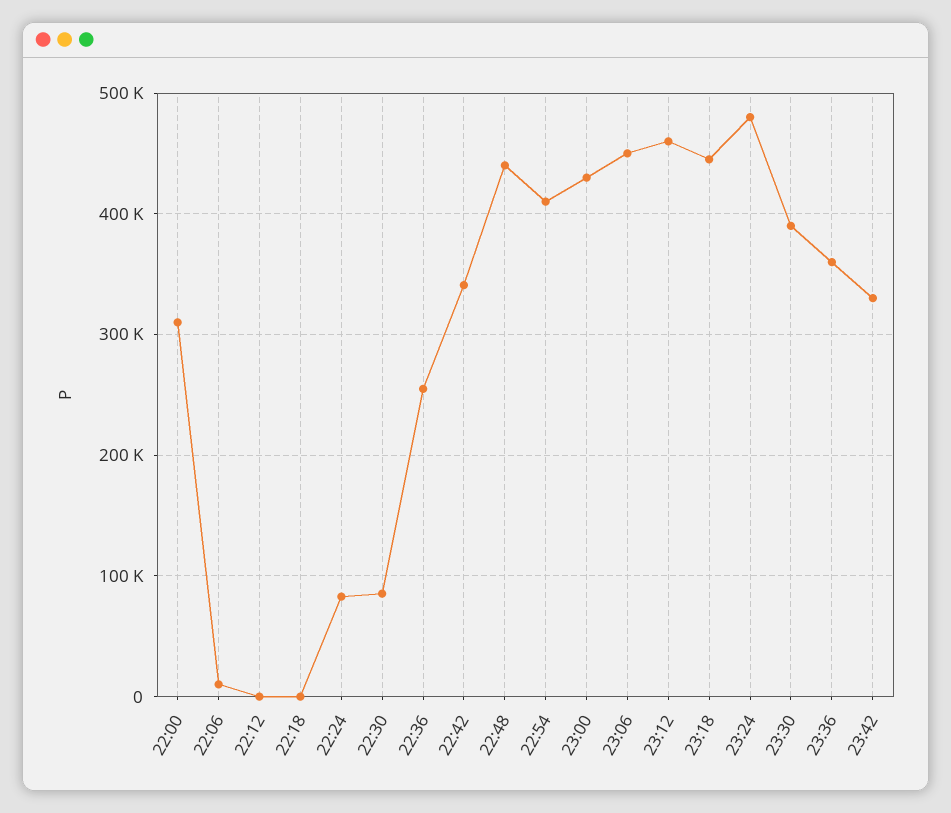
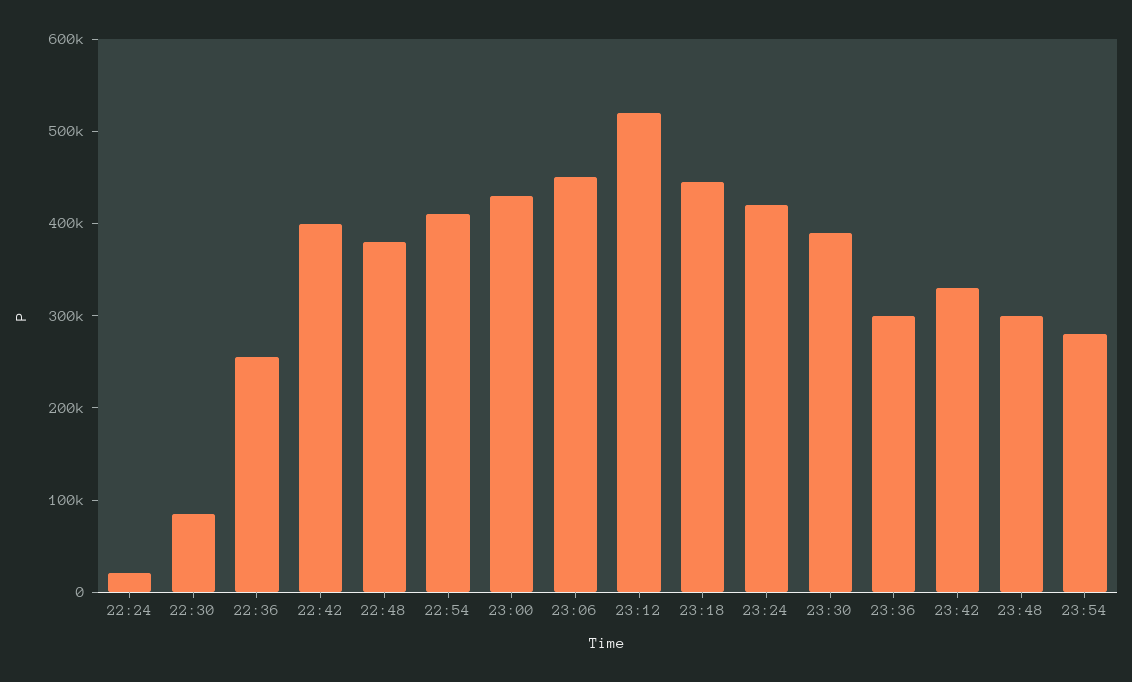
22:00: 310000 -> none
22:06: 10000 -> none
22:12: 0 -> none
22:18: 0 -> none
22:24: 80000 -> 20000
22:42: 340000 -> 400000
22:48: 440000 -> 380000
23:12: 460000 -> 520000
23:24: 480000 -> 420000
23:36: 360000 -> 300000
23:48: none -> 300000
23:54: none -> 280000

